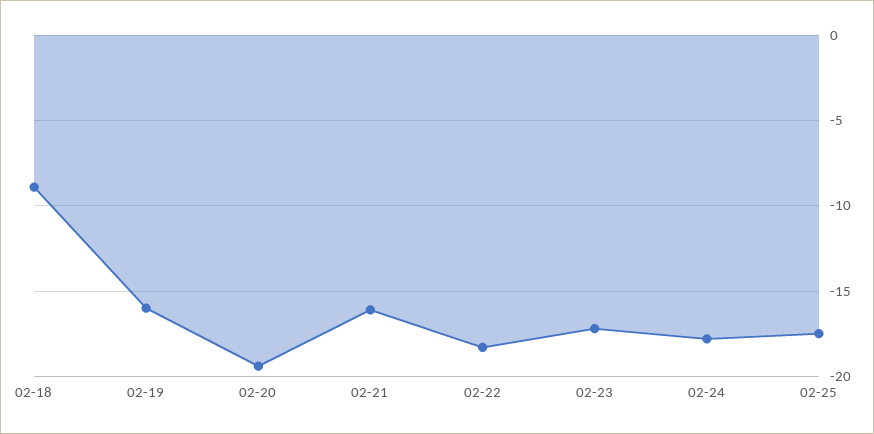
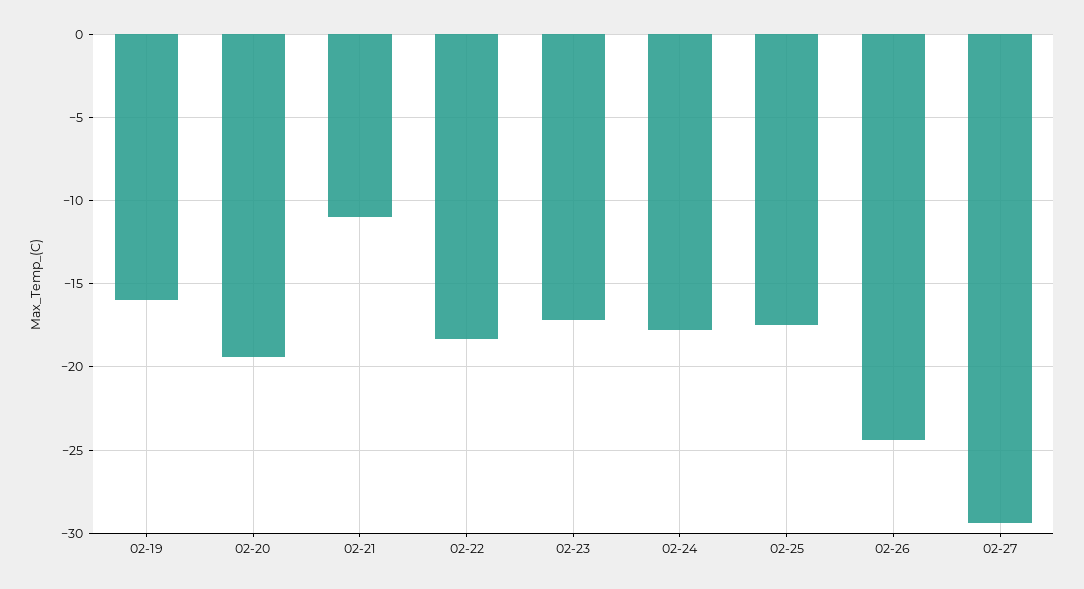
02-18: -9 -> none
02-21: -16 -> -11
02-26: none -> -24.5
02-27: none -> -29.5

